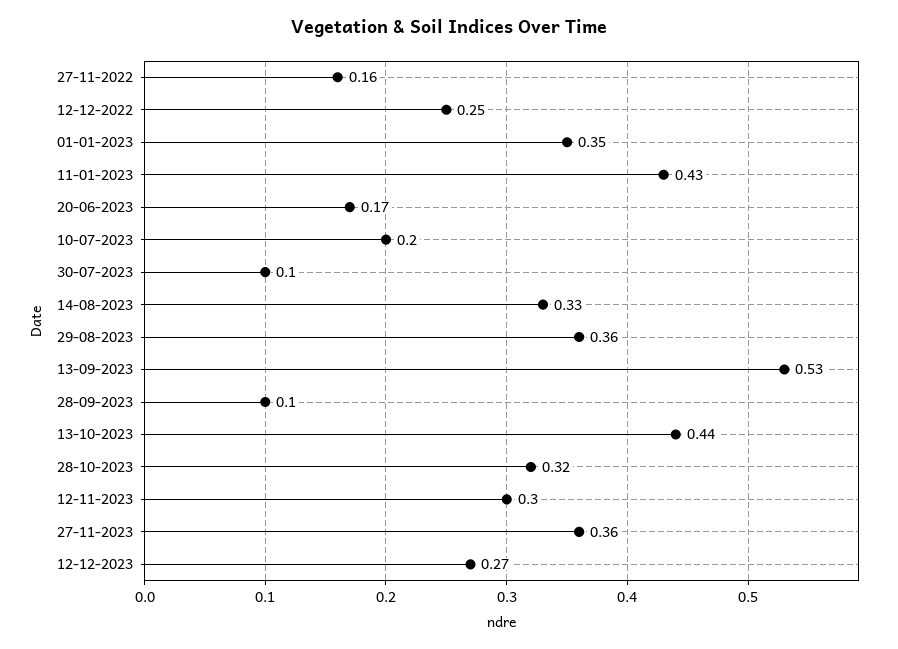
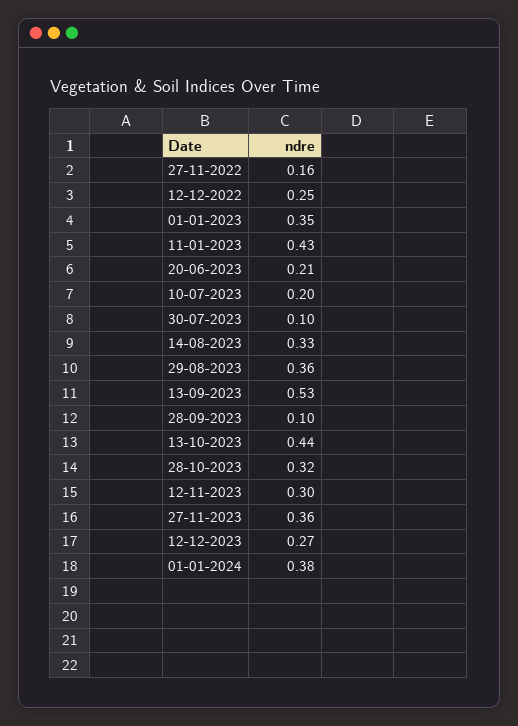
20-06-2023: 0.17 -> 0.21
01-01-2024: none -> 0.38

